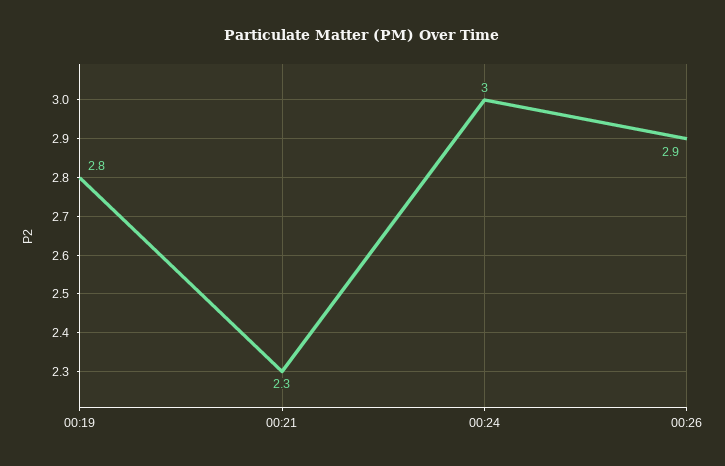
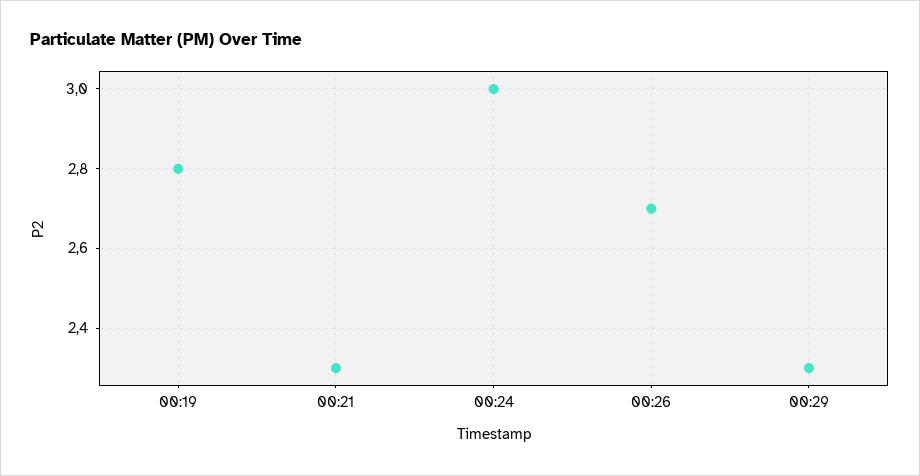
00:26: 2.9 -> 2.7
00:29: none -> 2.3

